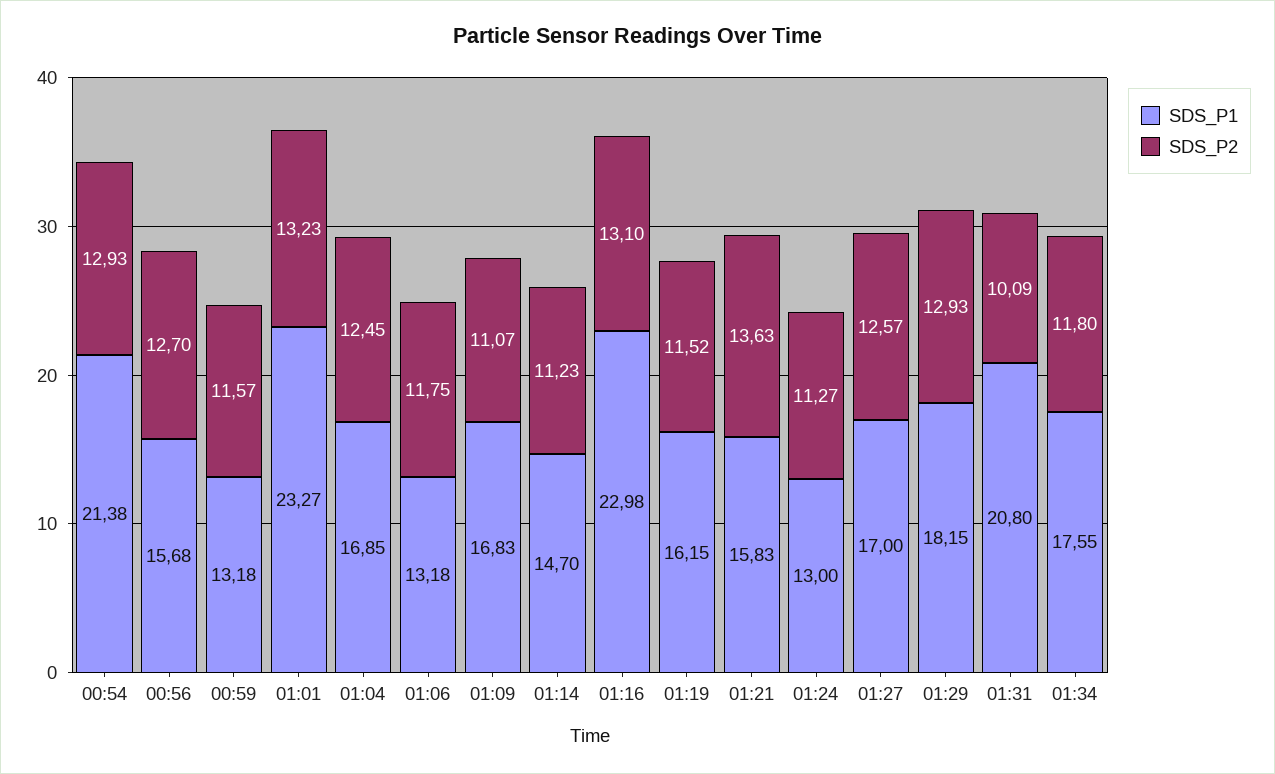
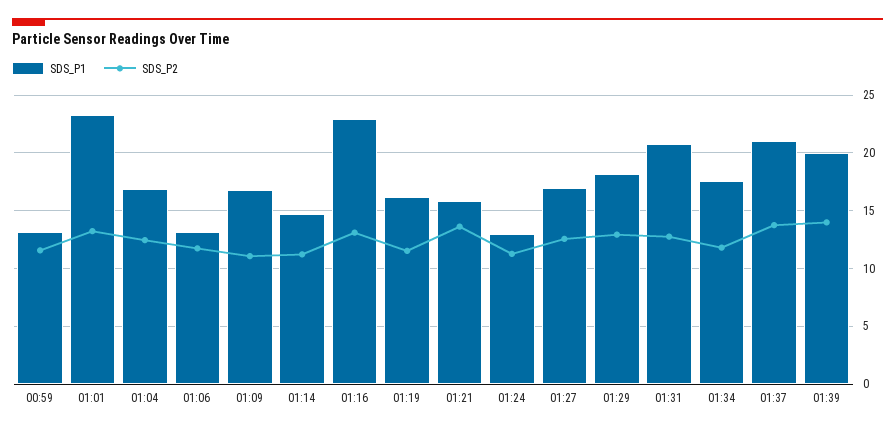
SDS_P1, 00:54: 21.38 -> none
SDS_P2, 00:54: 12.93 -> none
SDS_P1, 00:56: 15.68 -> none
SDS_P2, 00:56: 12.7 -> none
SDS_P2, 01:31: 10.09 -> 13
SDS_P1, 01:37: none -> 21
SDS_P2, 01:37: none -> 14
SDS_P1, 01:39: none -> 20
SDS_P2, 01:39: none -> 14

